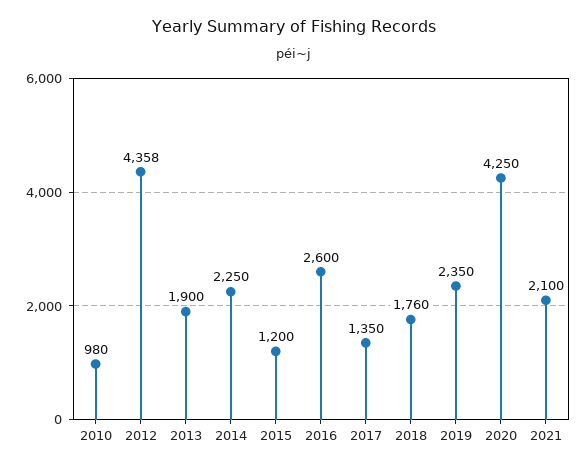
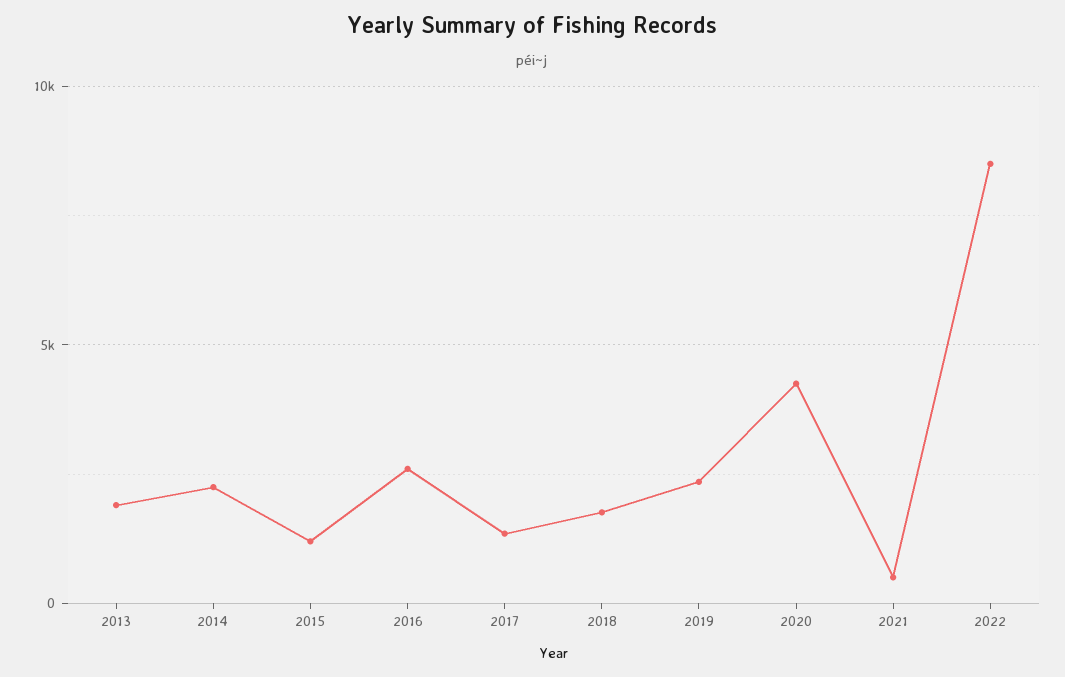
2010: 980 -> none
2012: 4358 -> none
2021: 2100 -> 500
2022: none -> 8500

